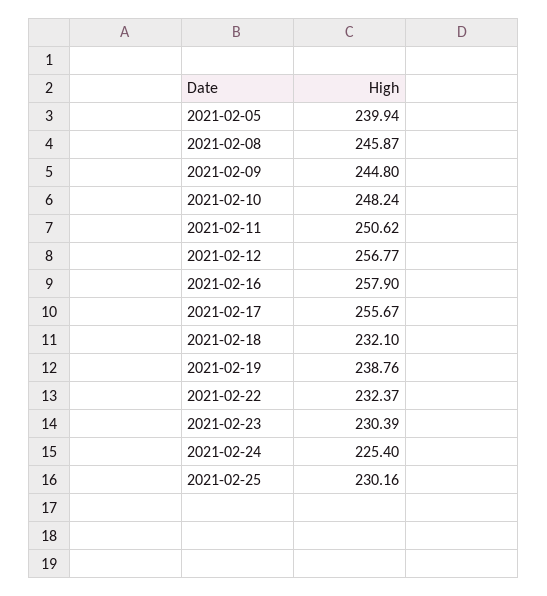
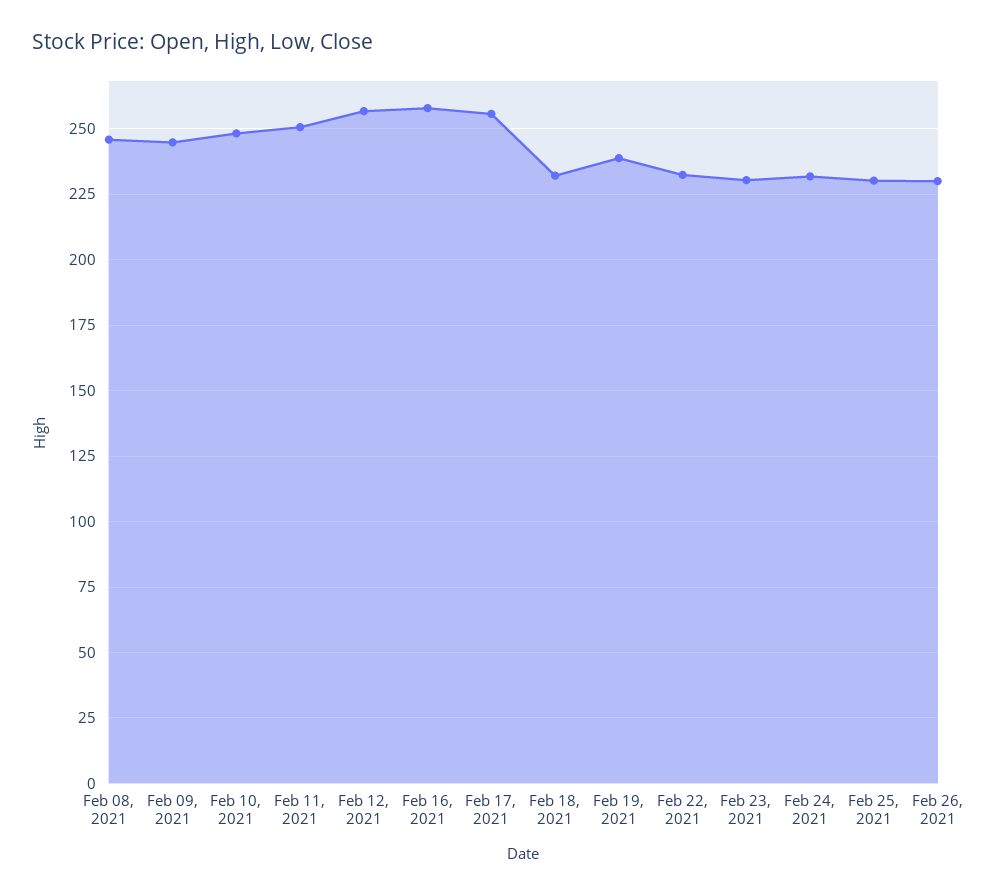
2021-02-05: 239.94 -> none
2021-02-24: 225.4 -> 232.5
Feb 26, 2021: none -> 230

